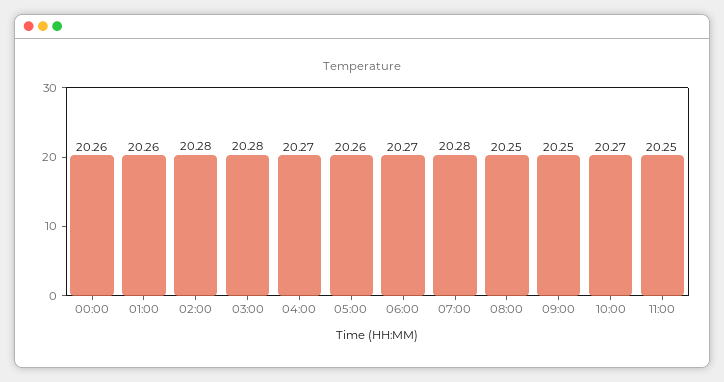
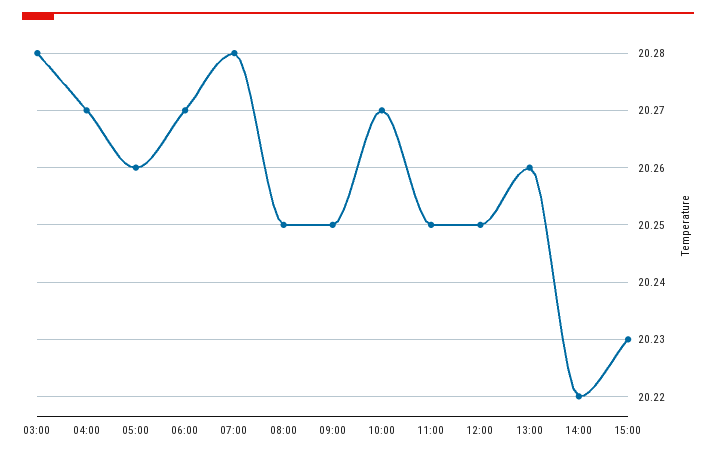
00:00: 20.26 -> none
01:00: 20.26 -> none
02:00: 20.28 -> none
12:00: none -> 20.25
13:00: none -> 20.26
14:00: none -> 20.22
15:00: none -> 20.23

